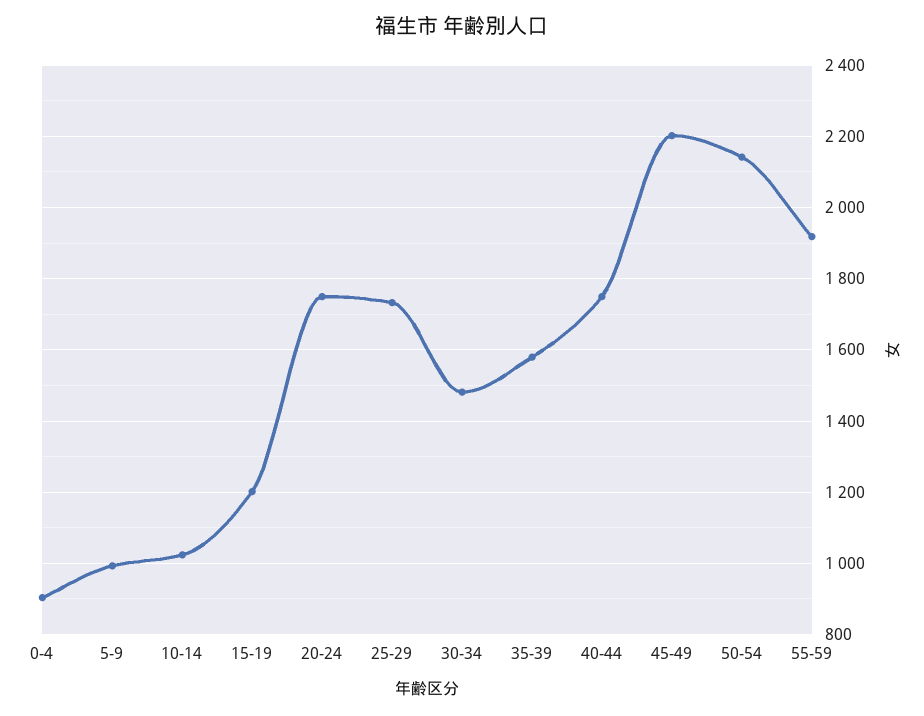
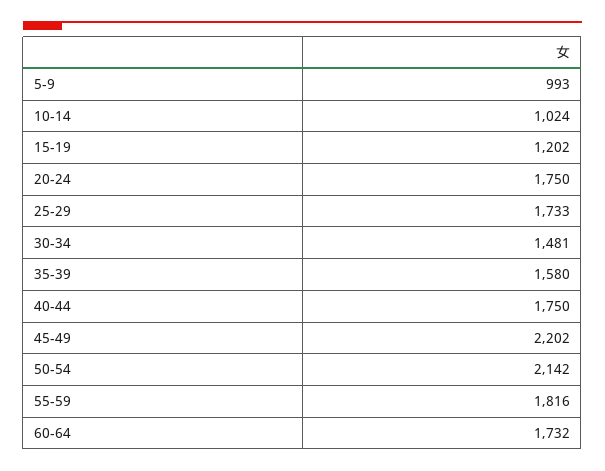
0-4: 900 -> none
55-59: 1920 -> 1816
60-64: none -> 1732

